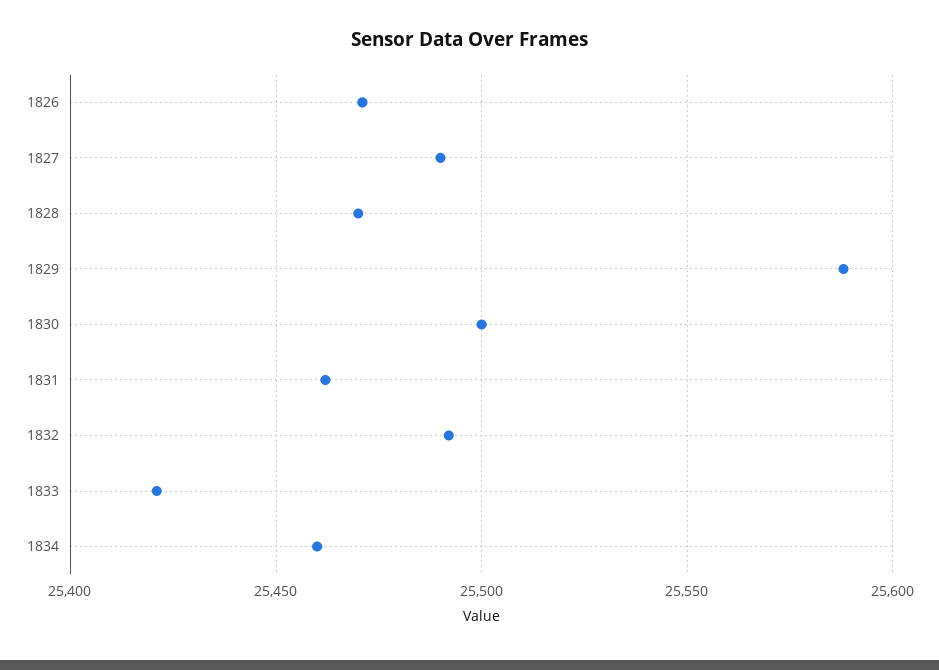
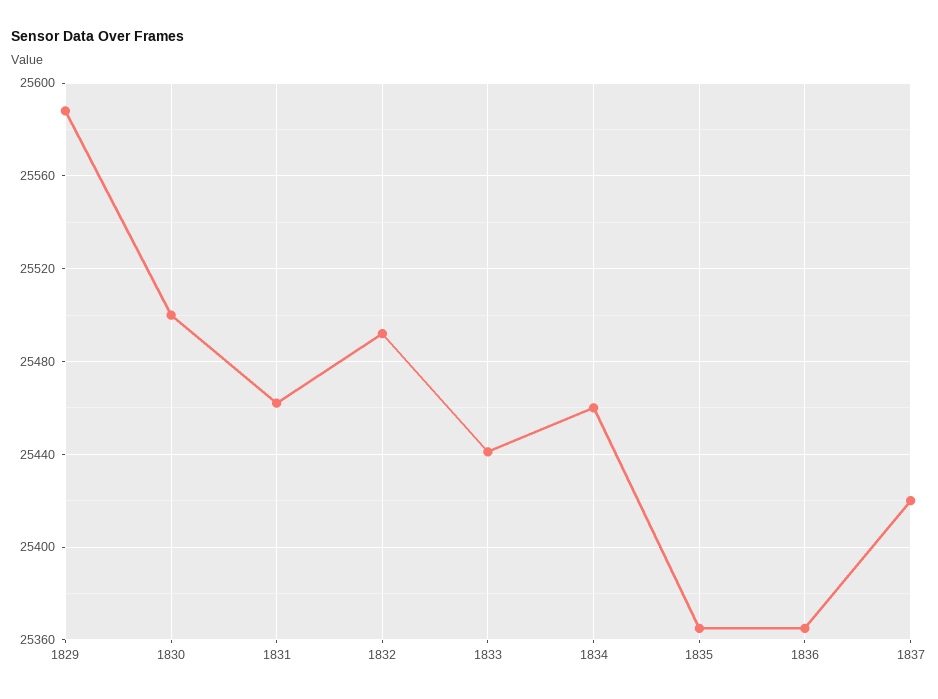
1826: 25470 -> none
1827: 25490 -> none
1828: 25470 -> none
1833: 25420 -> 25440
1835: none -> 25365
1836: none -> 25365
1837: none -> 25420

